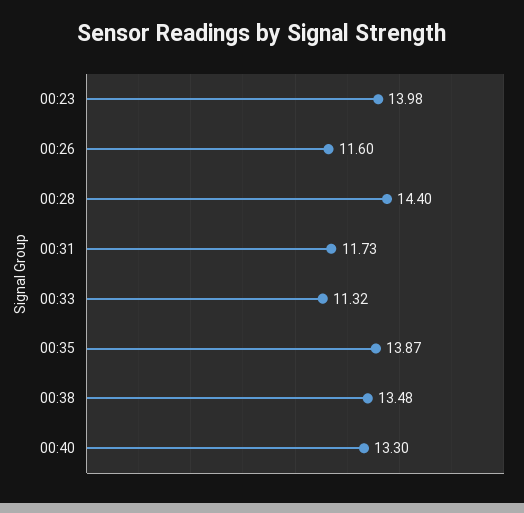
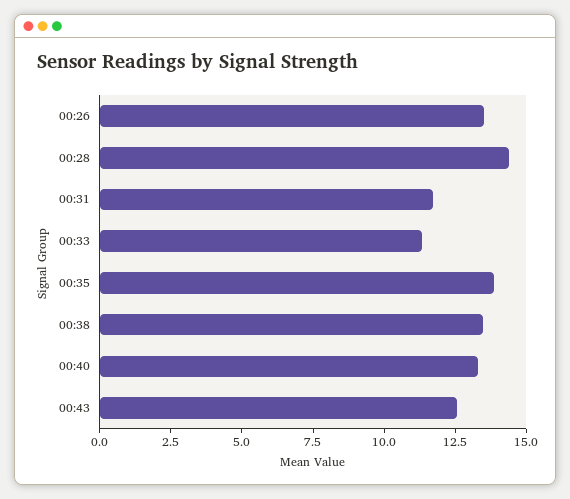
00:23: 13.98 -> none
00:26: 11.6 -> 13.5
00:43: none -> 12.5

